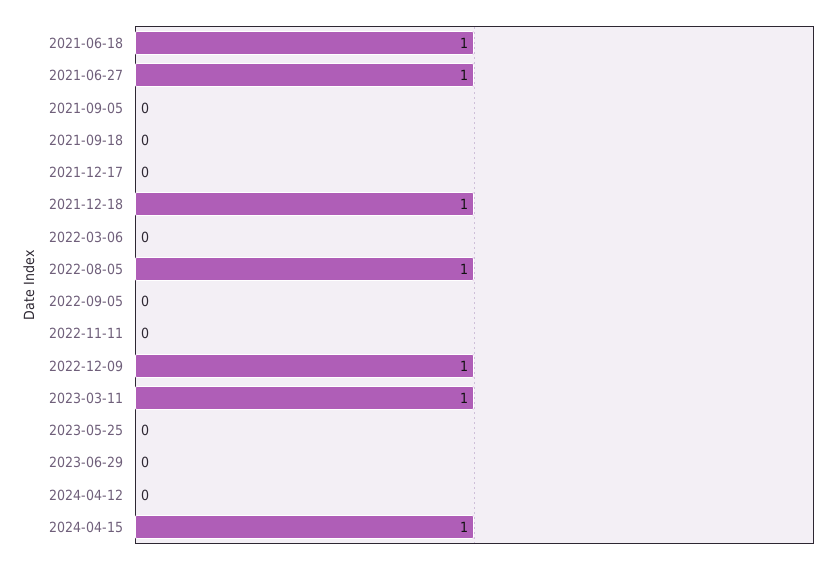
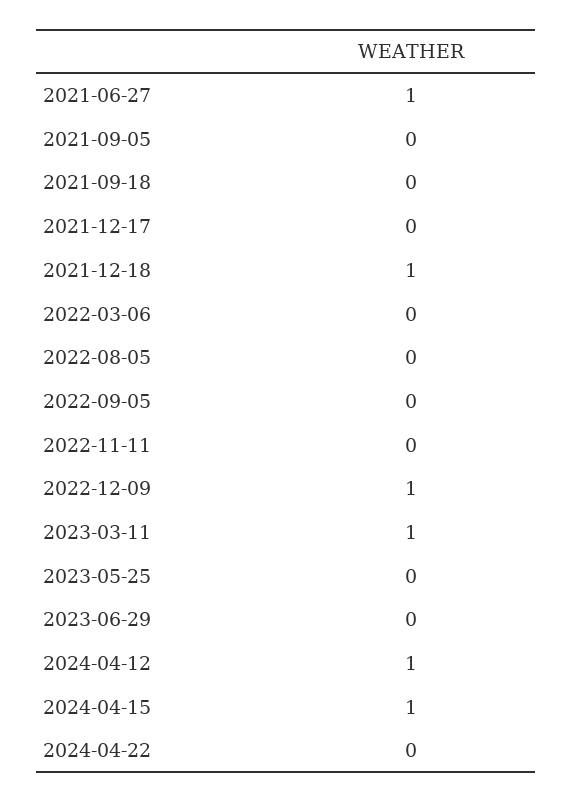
2021-06-18: 1 -> none
2022-08-05: 1 -> 0
2024-04-12: 0 -> 1
2024-04-22: none -> 0

